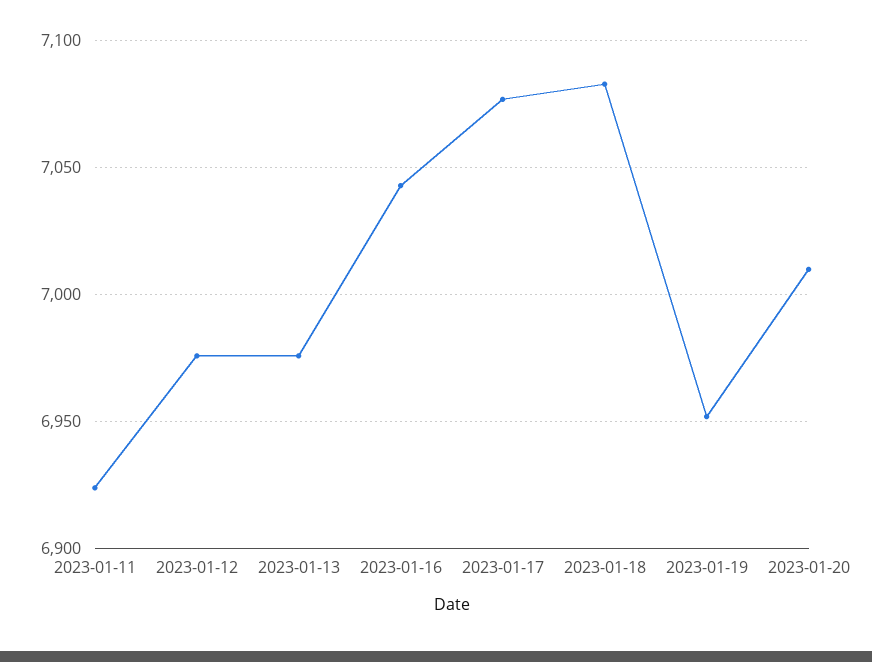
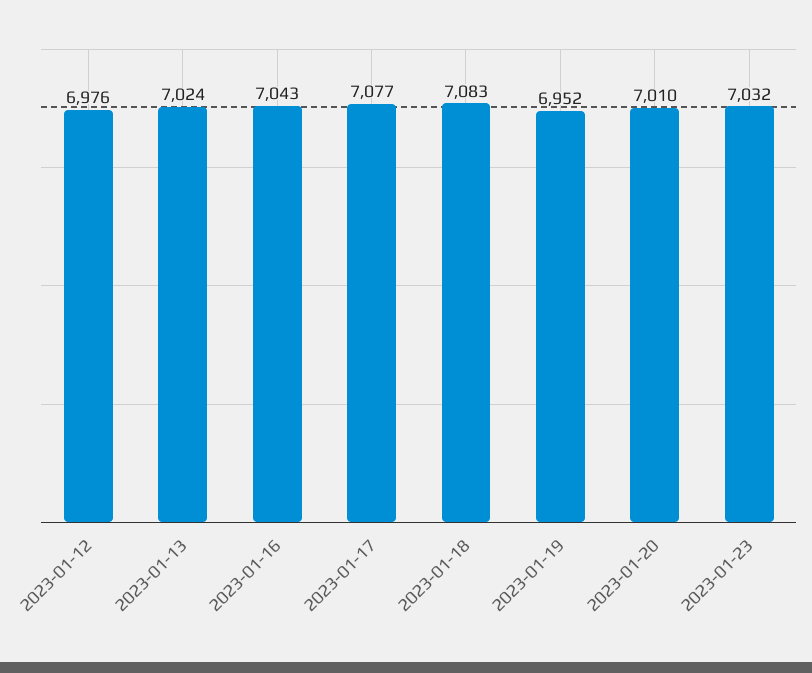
2023-01-11: 6925 -> none
2023-01-13: 6975 -> 7024
2023-01-23: none -> 7032

